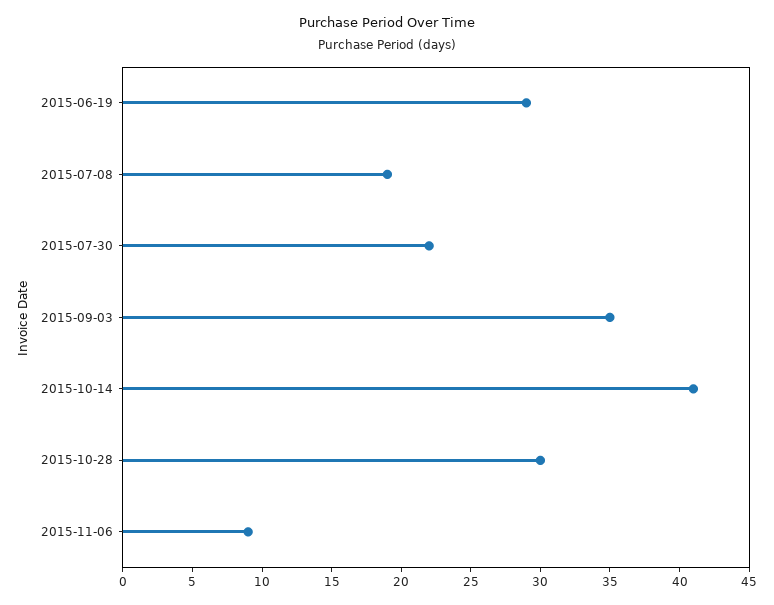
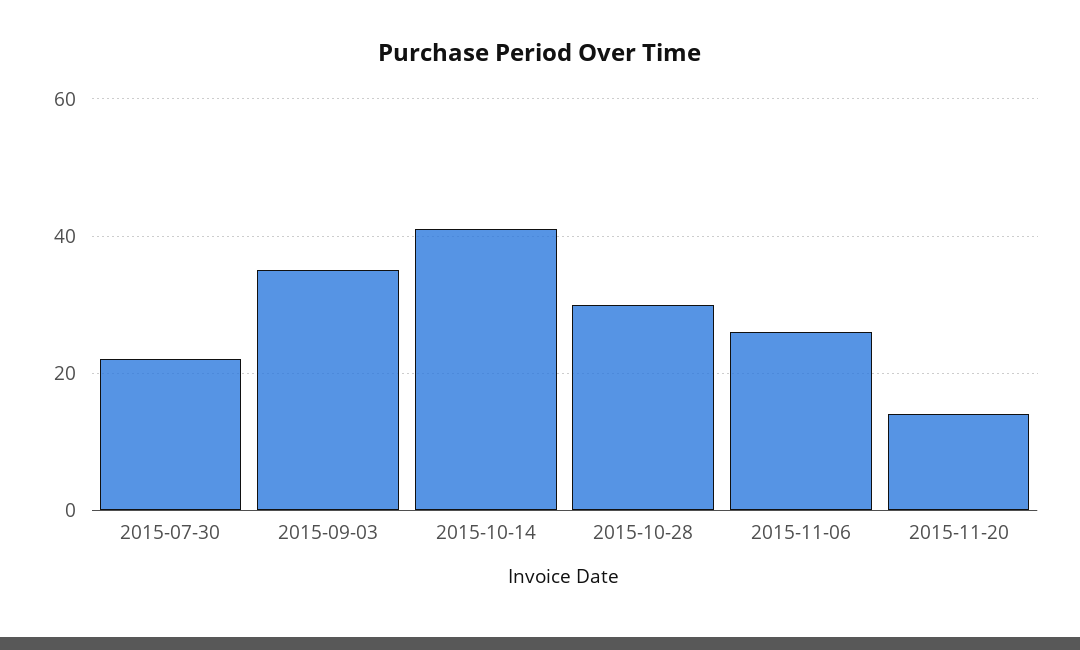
2015-06-19: 29 -> none
2015-07-08: 19 -> none
2015-11-06: 9 -> 25
2015-11-20: none -> 15

